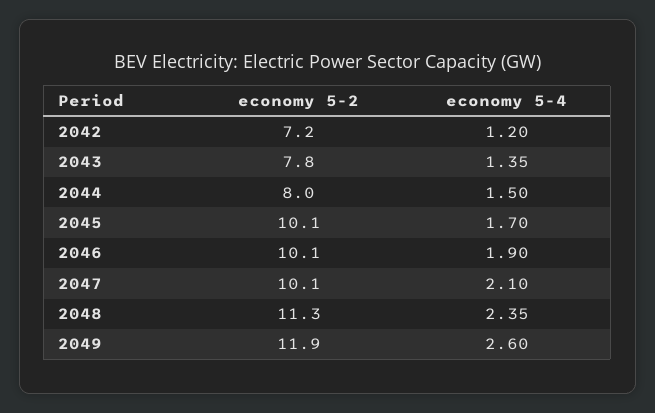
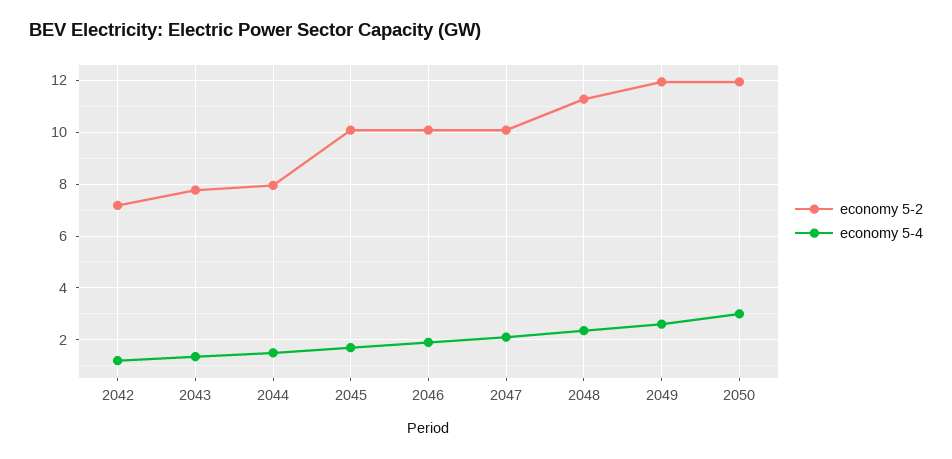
economy 5-2, 2050: none -> 12
economy 5-4, 2050: none -> 3

